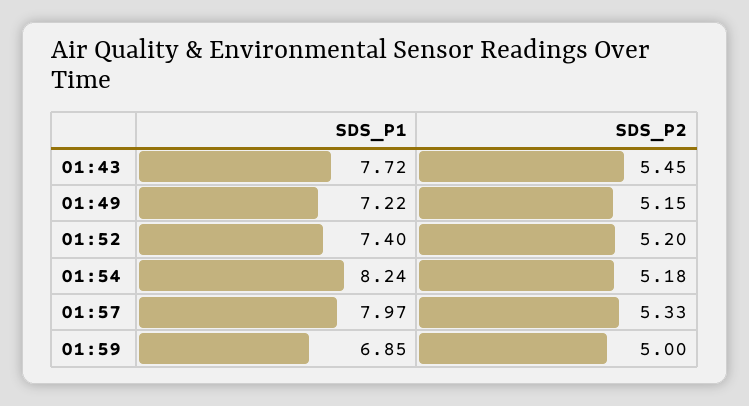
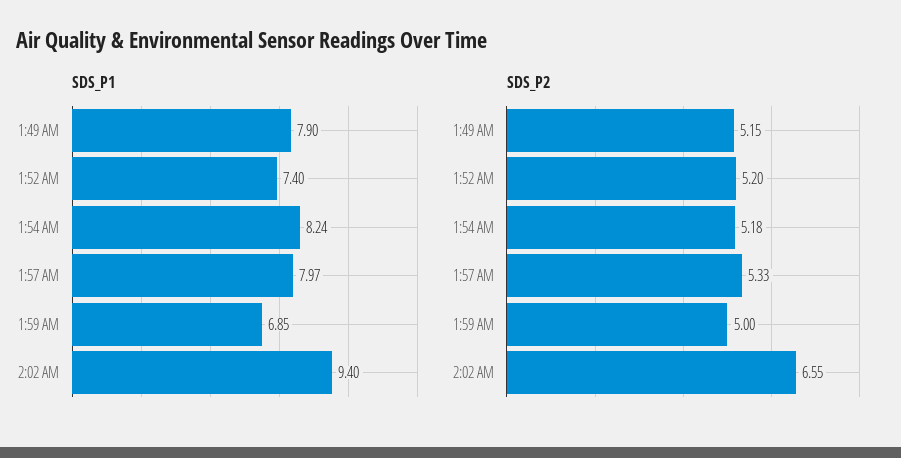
SDS_P1, 01:43: 7.72 -> none
SDS_P2, 01:43: 5.45 -> none
SDS_P1, 01:49: 7.22 -> 7.9
SDS_P1, 2:02 AM: none -> 9.4
SDS_P2, 2:02 AM: none -> 6.55

